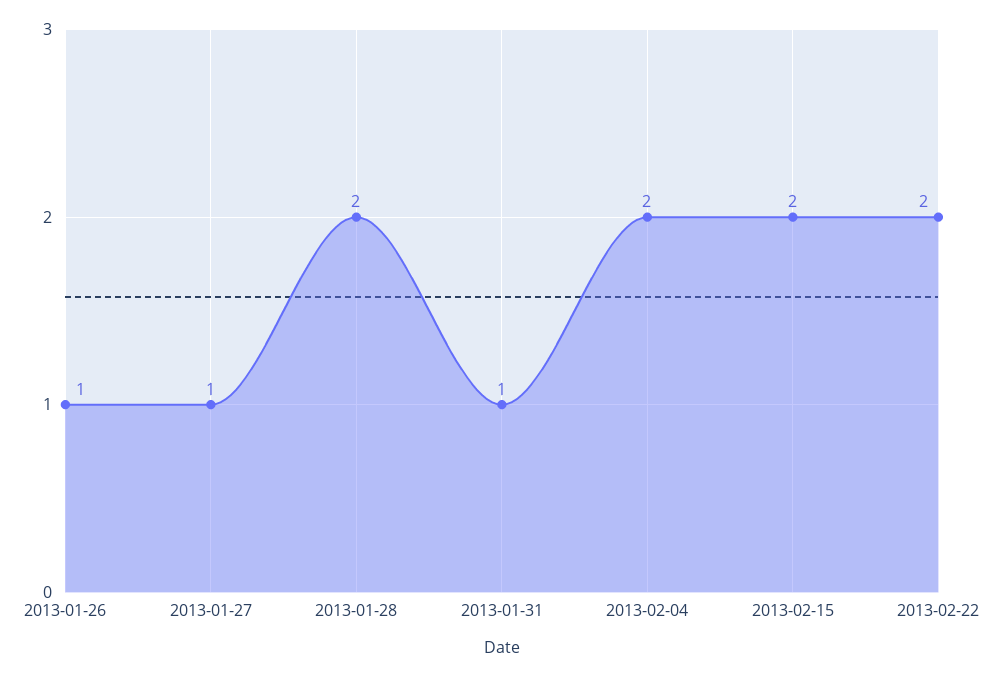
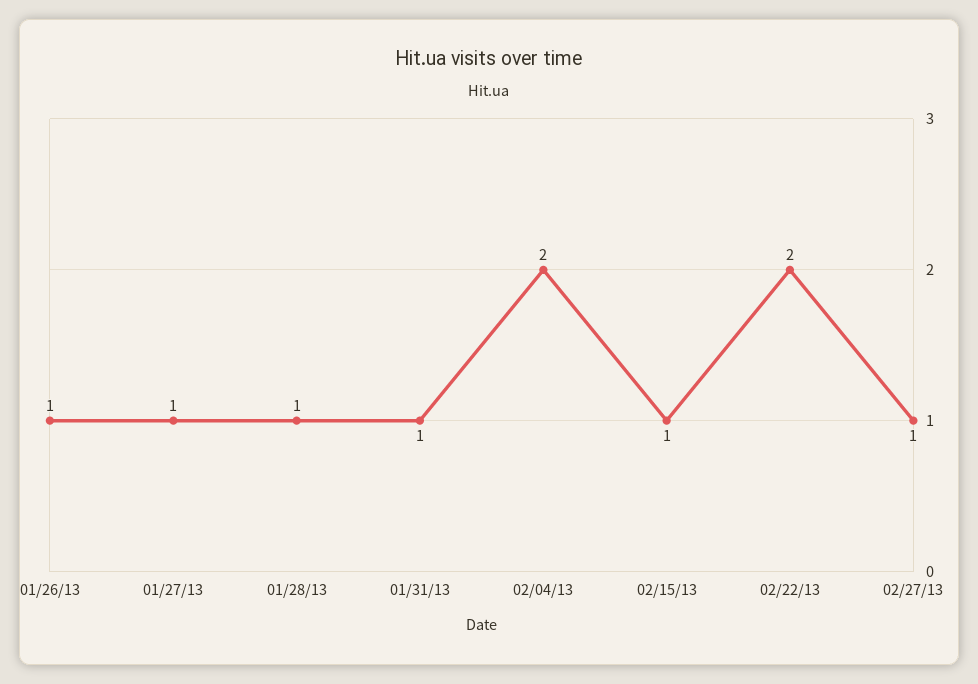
2013-01-28: 2 -> 1
2013-02-15: 2 -> 1
02/27/13: none -> 1

